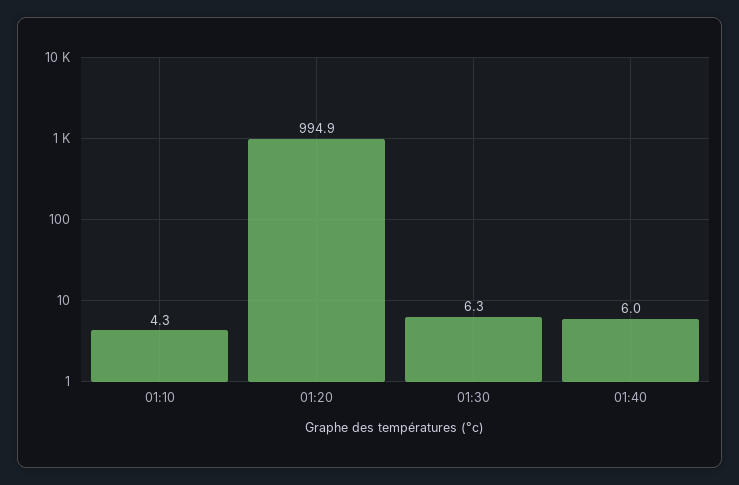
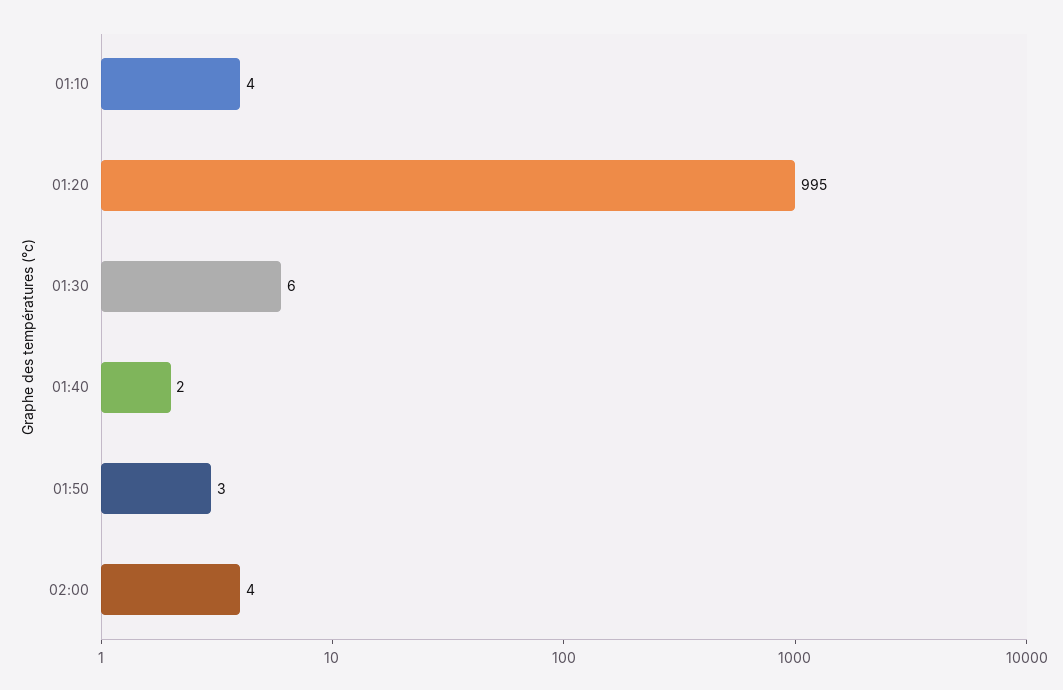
01:40: 6 -> 2
01:50: none -> 3
02:00: none -> 4

